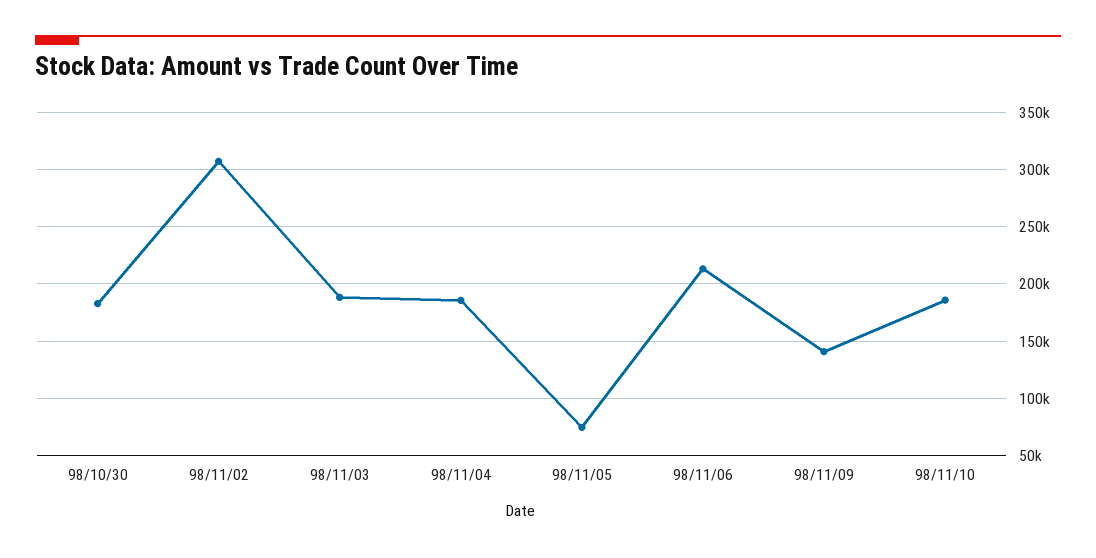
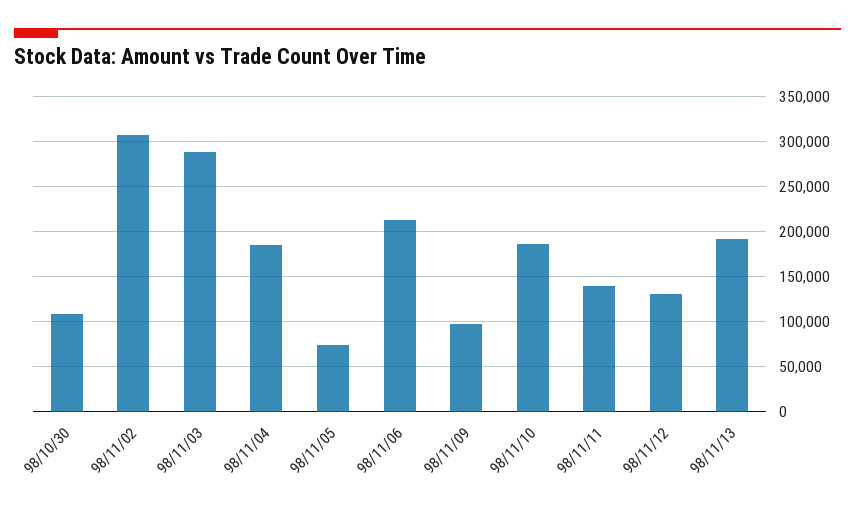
98/10/30: 180000 -> 110000
98/11/03: 190000 -> 290000
98/11/09: 140000 -> 100000
98/11/11: none -> 140000
98/11/12: none -> 130000
98/11/13: none -> 190000

